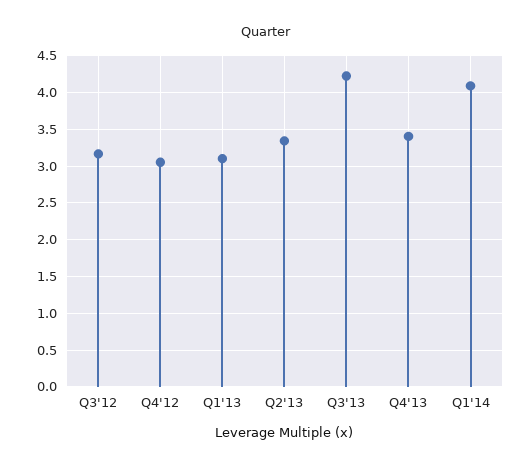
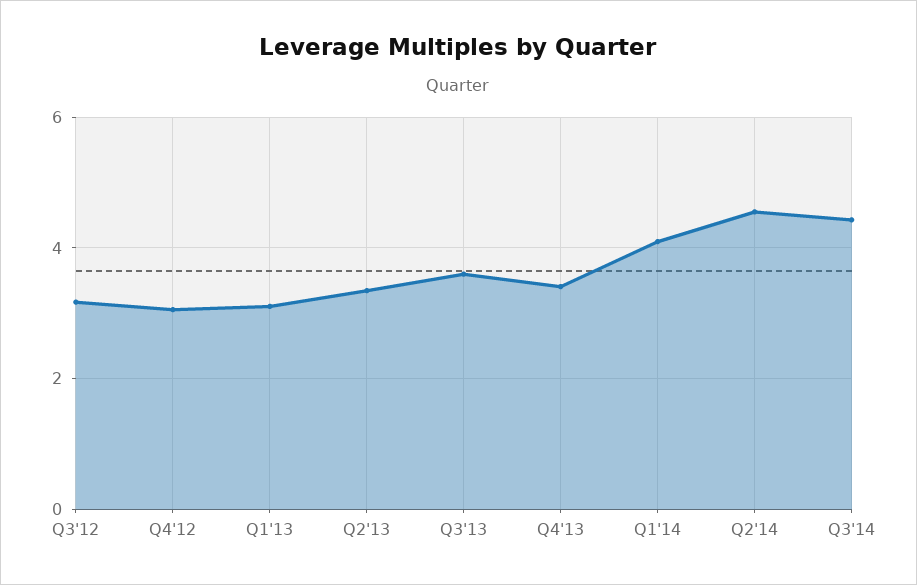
Q3'13: 4.2 -> 3.6
Q2'14: none -> 4.6
Q3'14: none -> 4.4

